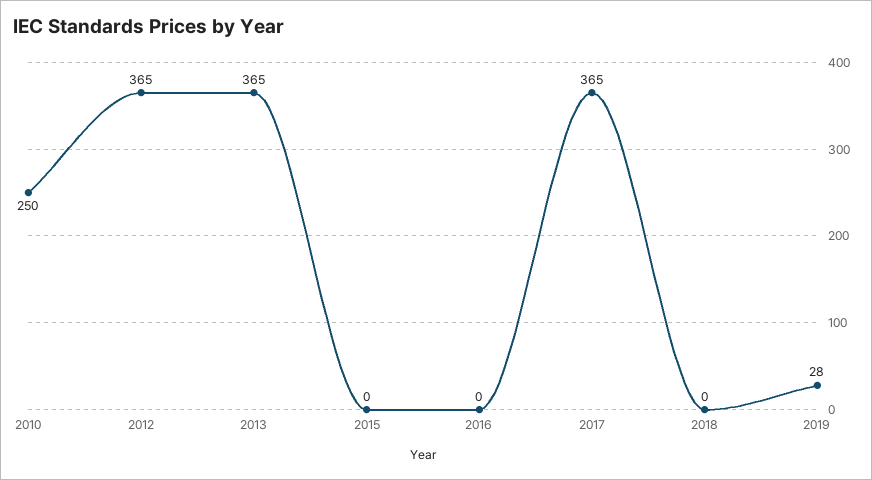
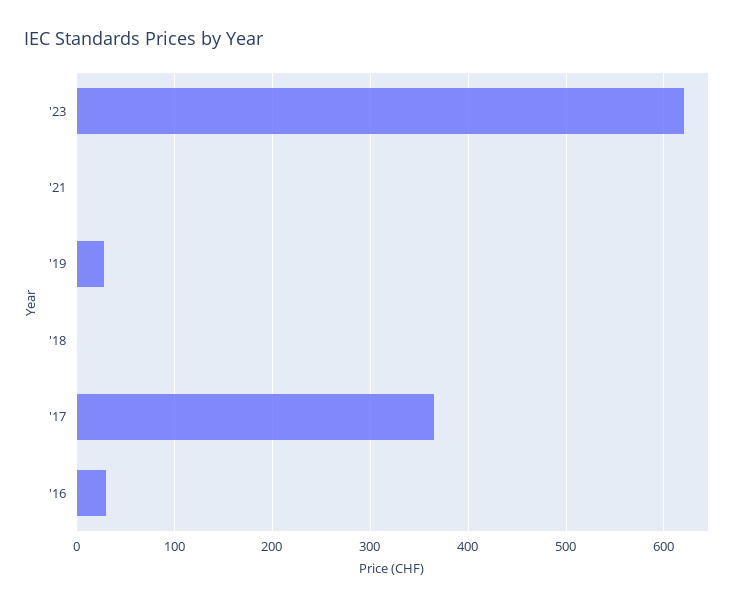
2010: 250 -> none
2012: 365 -> none
2013: 365 -> none
2015: 0 -> none
2016: 0 -> 30
'23: none -> 620
'21: none -> 0

